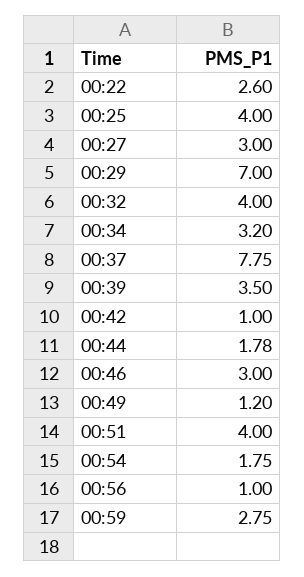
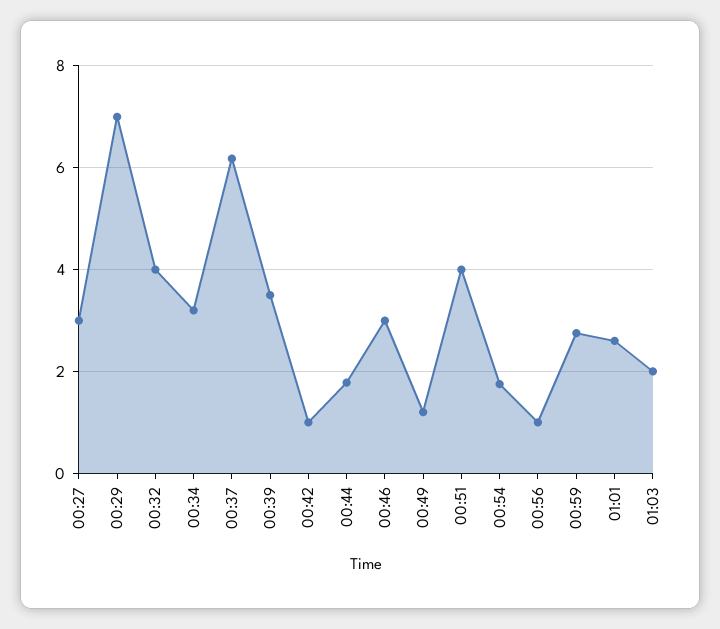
00:22: 2.6 -> none
00:25: 4 -> none
00:37: 7.75 -> 6.2
01:01: none -> 2.6
01:03: none -> 2

